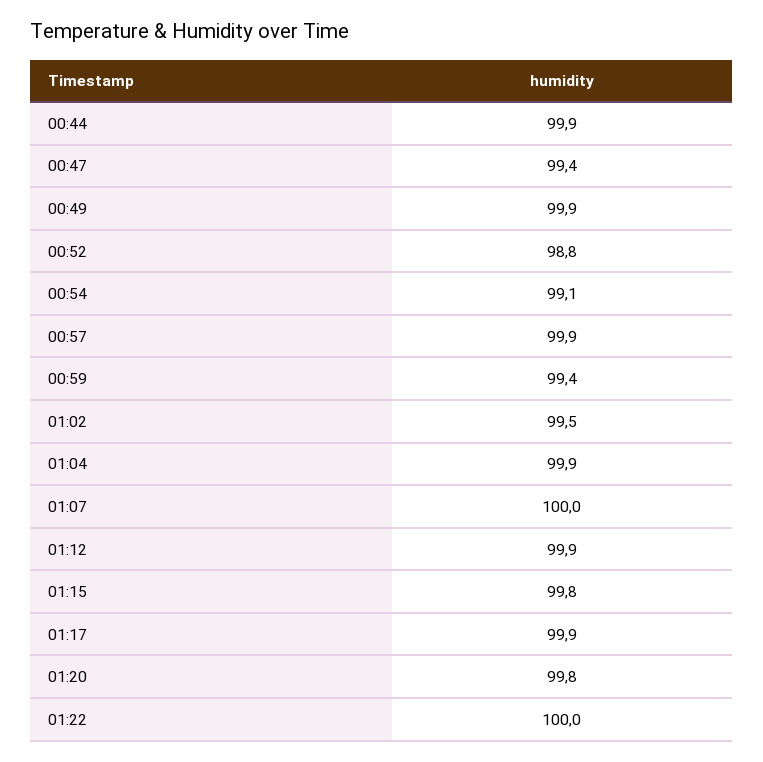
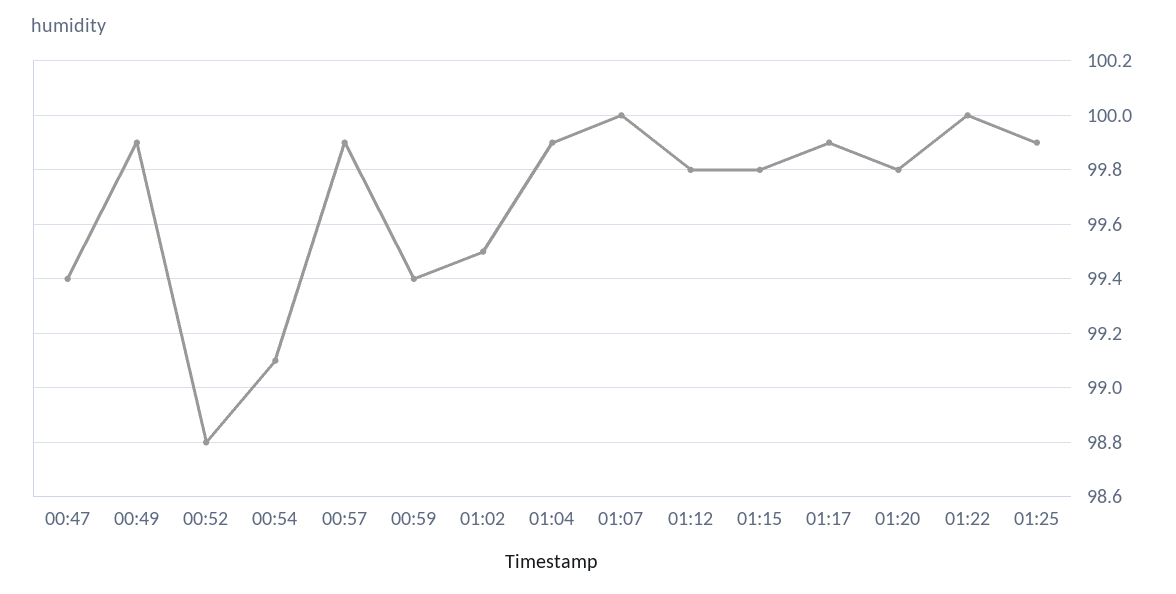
00:44: 99.9 -> none
01:12: 99.9 -> 99.8
01:25: none -> 99.9

